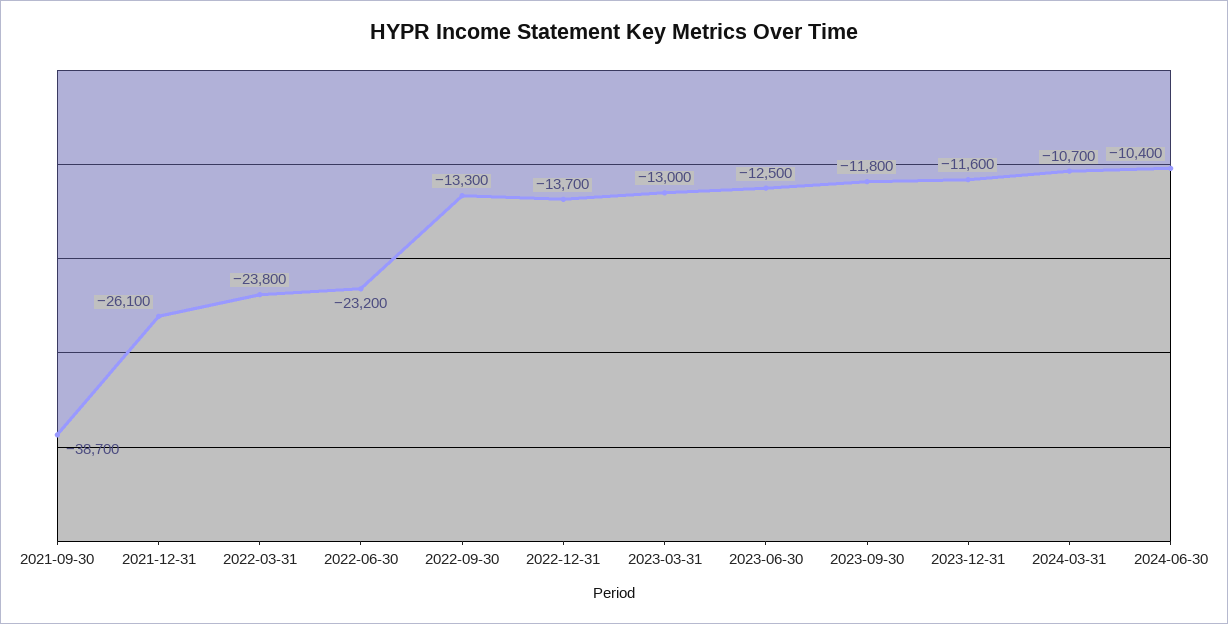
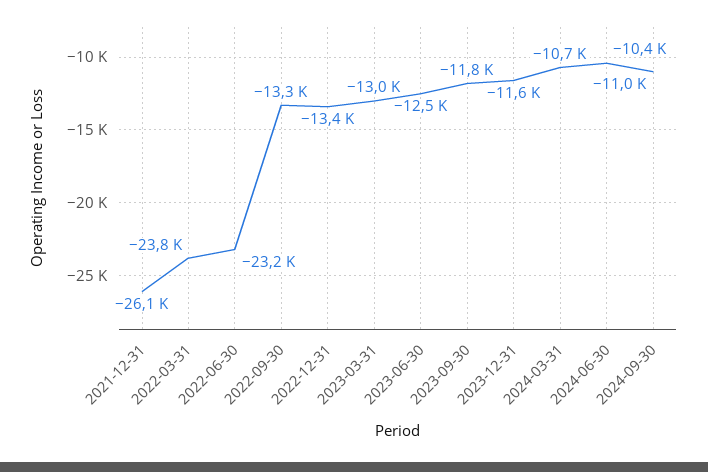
2021-09-30: -38700 -> none
2022-12-31: -13700 -> -13400
2024-09-30: none -> -11000

